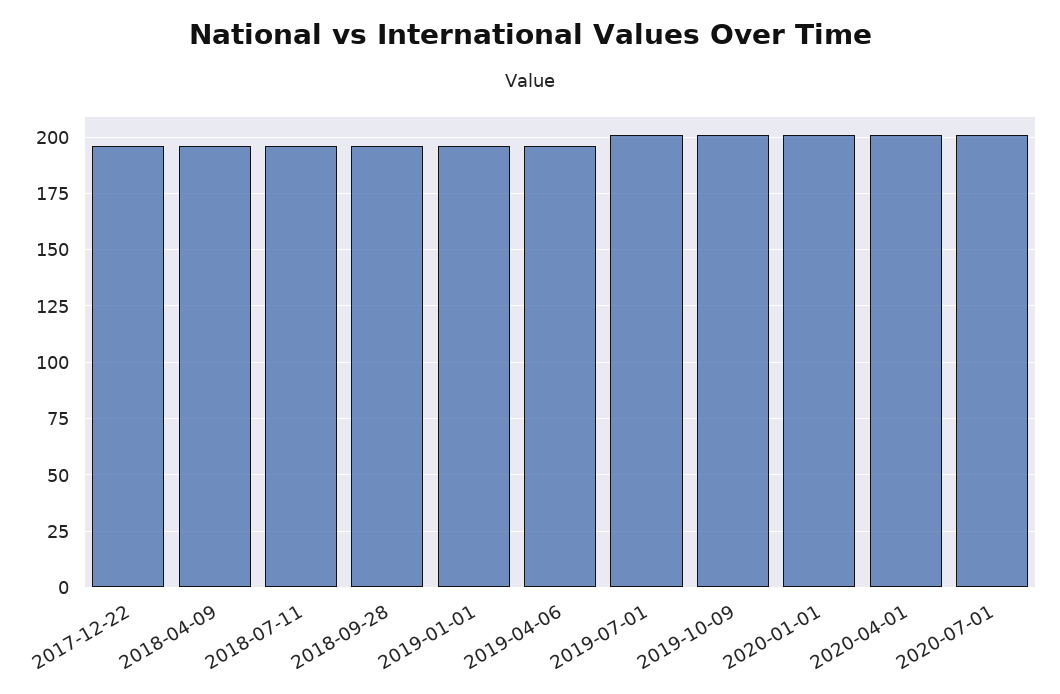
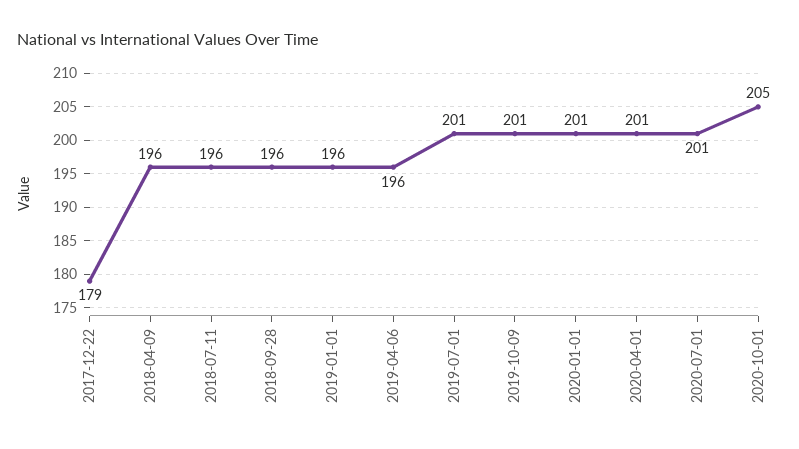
2017-12-22: 195 -> 179
2020-10-01: none -> 205

